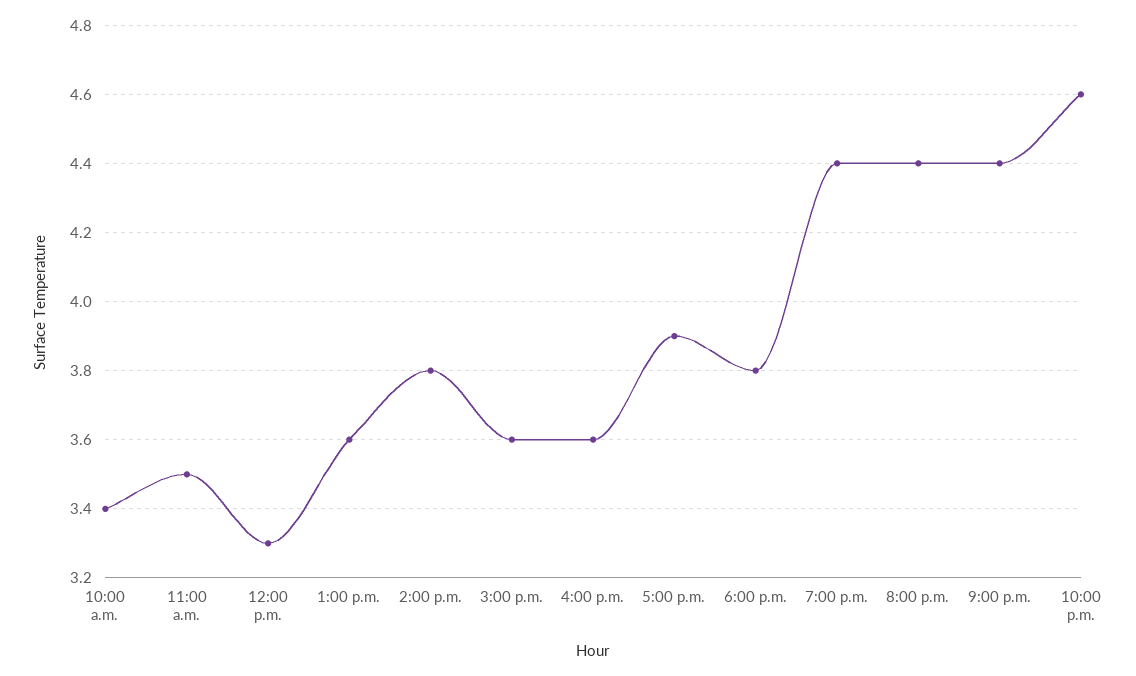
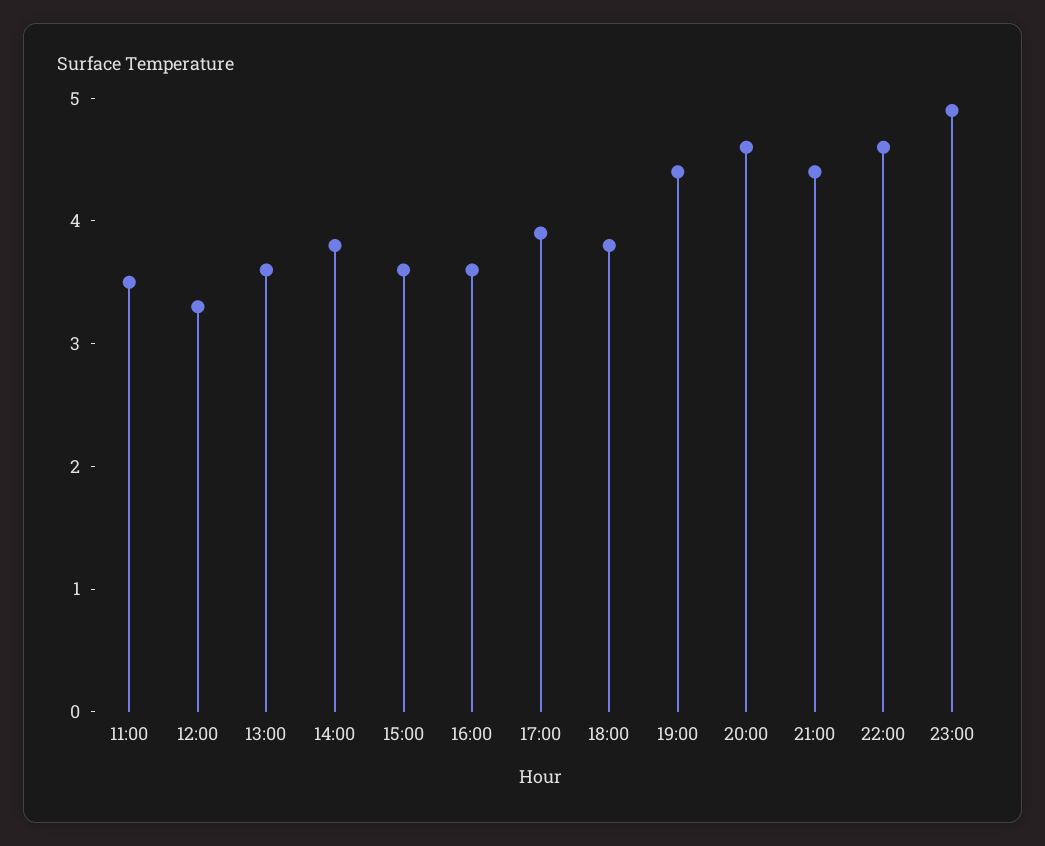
10:00 a.m.: 3.4 -> none
8:00 p.m.: 4.4 -> 4.6
23:00: none -> 4.9

